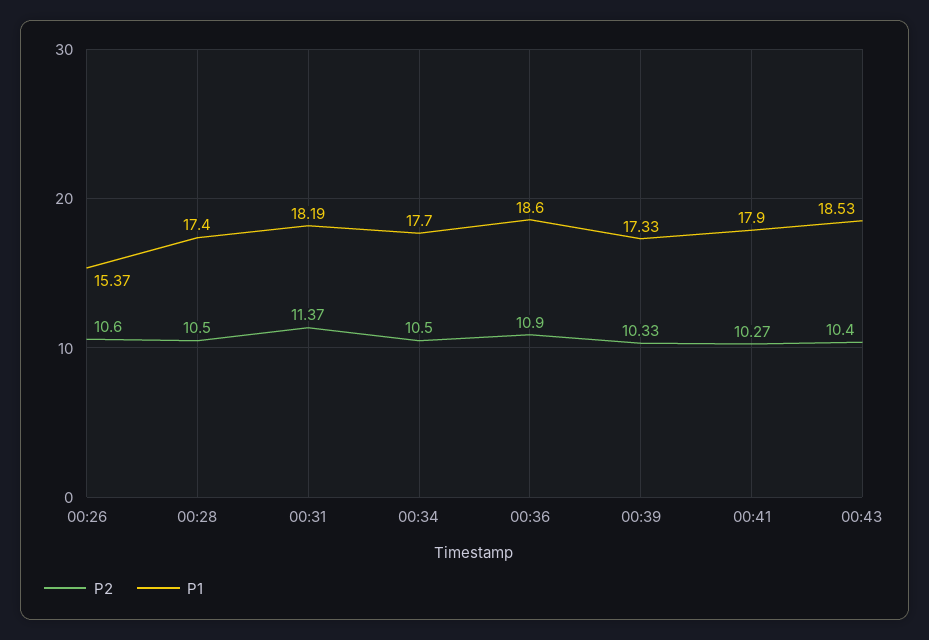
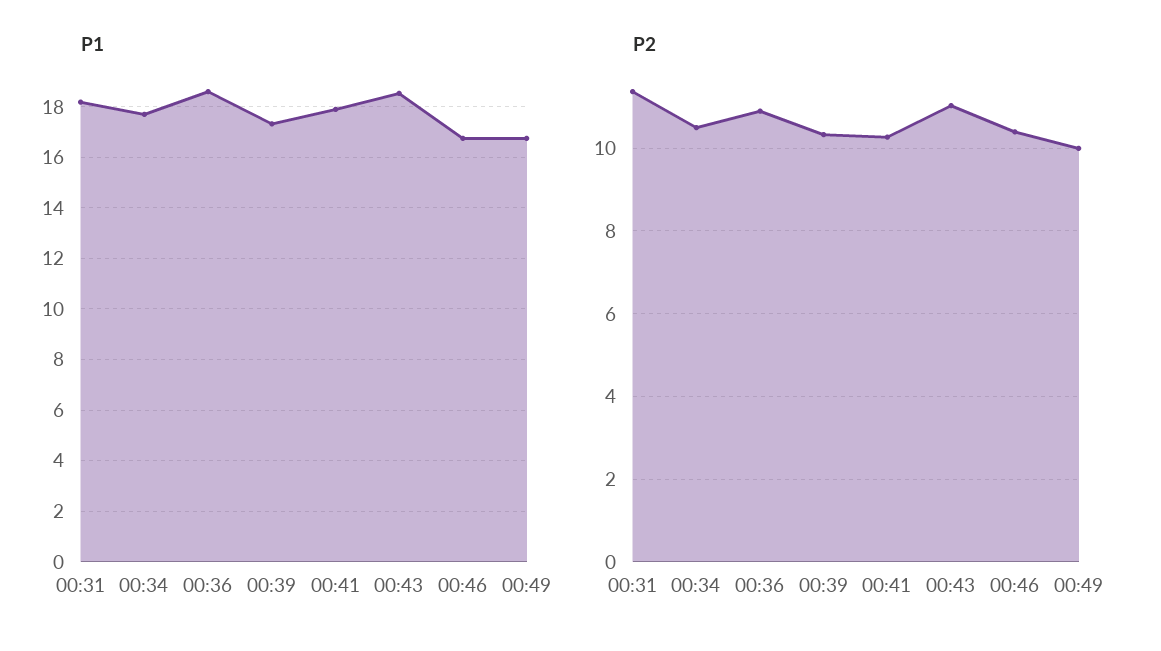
P2, 00:26: 10.6 -> none
P1, 00:26: 15.37 -> none
P2, 00:28: 10.5 -> none
P1, 00:28: 17.4 -> none
P2, 00:43: 10.4 -> 11
P1, 00:46: none -> 16.75
P1, 00:49: none -> 16.75
P2, 00:46: none -> 10.4
P2, 00:49: none -> 10

